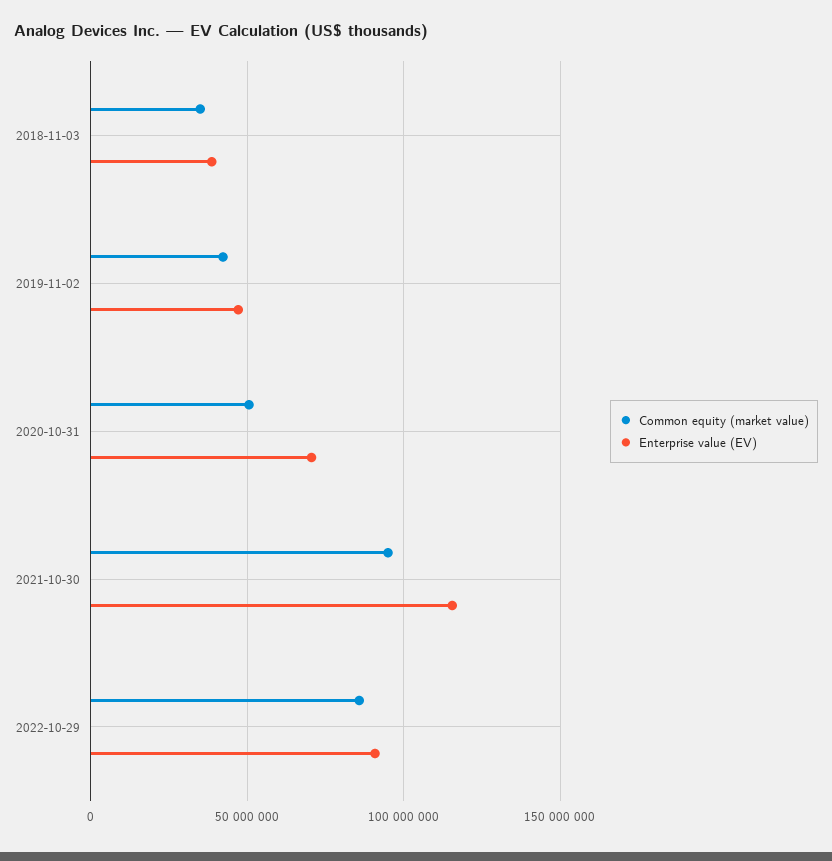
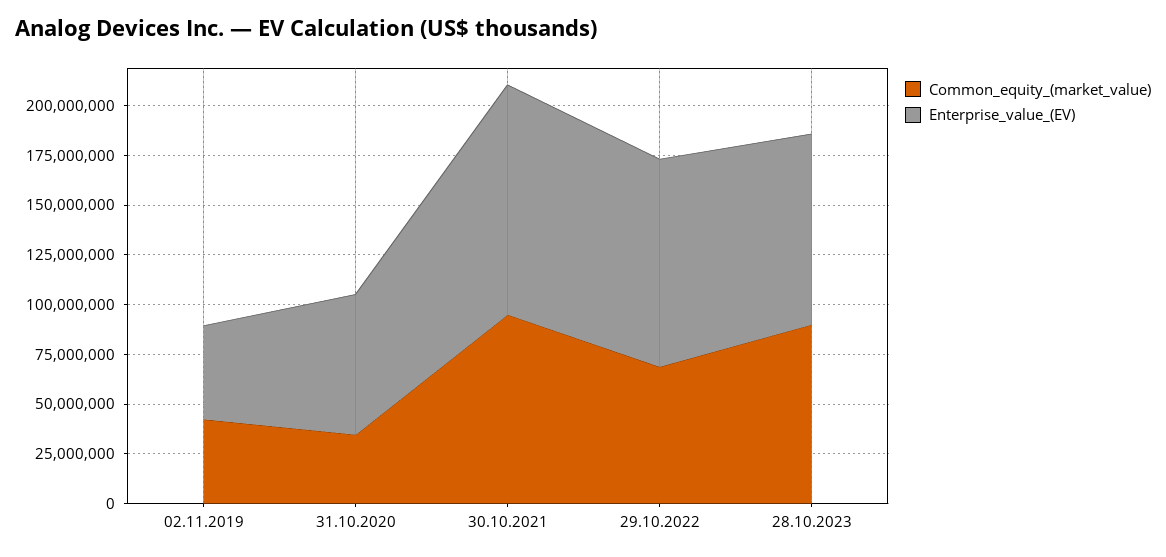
Common equity (market value), 2018-11-03: 35000000 -> none
Enterprise value (EV), 2018-11-03: 40000000 -> none
Common equity (market value), 2020-10-31: 50000000 -> 35000000
Common equity (market value), 2022-10-29: 85000000 -> 70000000
Enterprise value (EV), 2022-10-29: 90000000 -> 105000000
Common equity (market value), 28.10.2023: none -> 90000000
Enterprise value (EV), 28.10.2023: none -> 95000000

